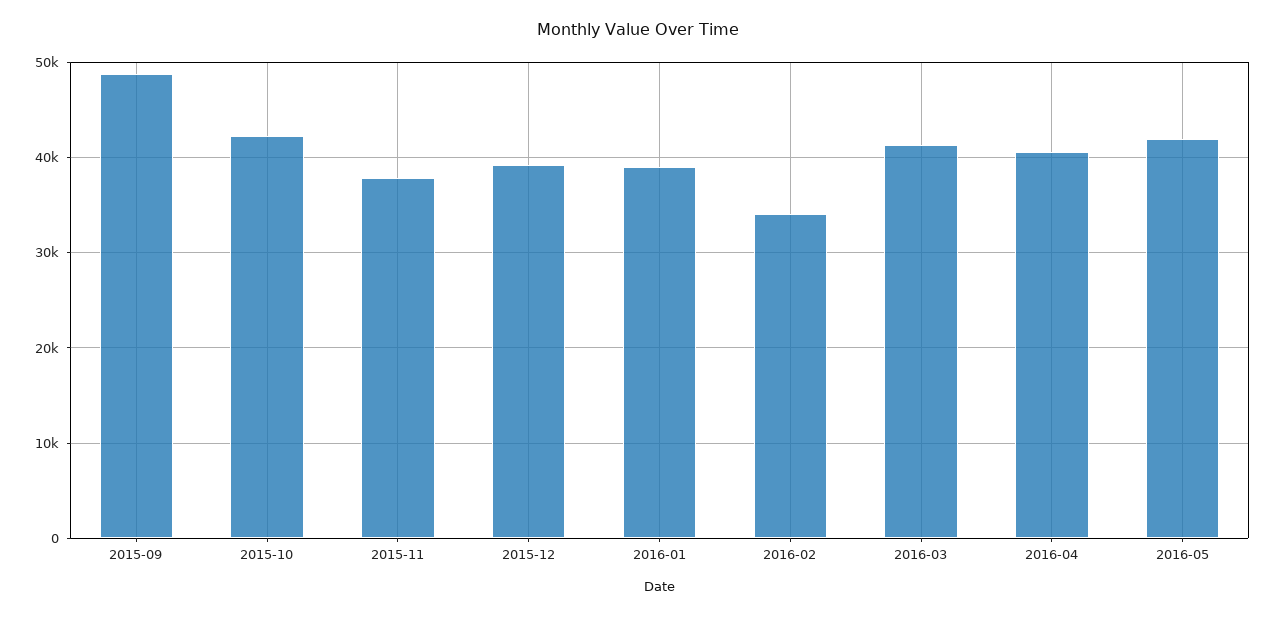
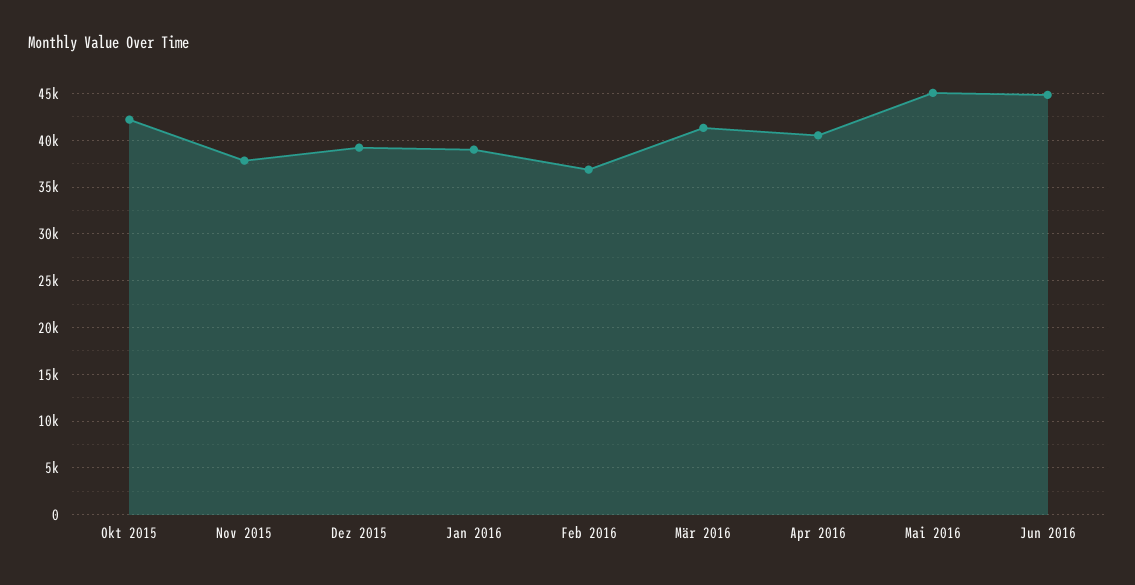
2015-09: 49000 -> none
2016-02: 34000 -> 37000
2016-05: 42000 -> 45000
Jun 2016: none -> 45000

